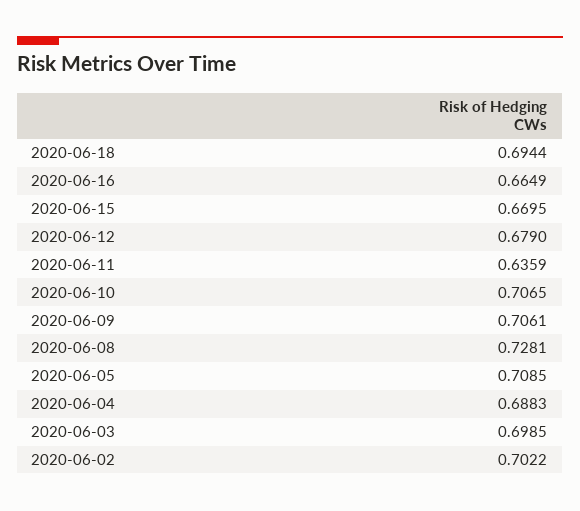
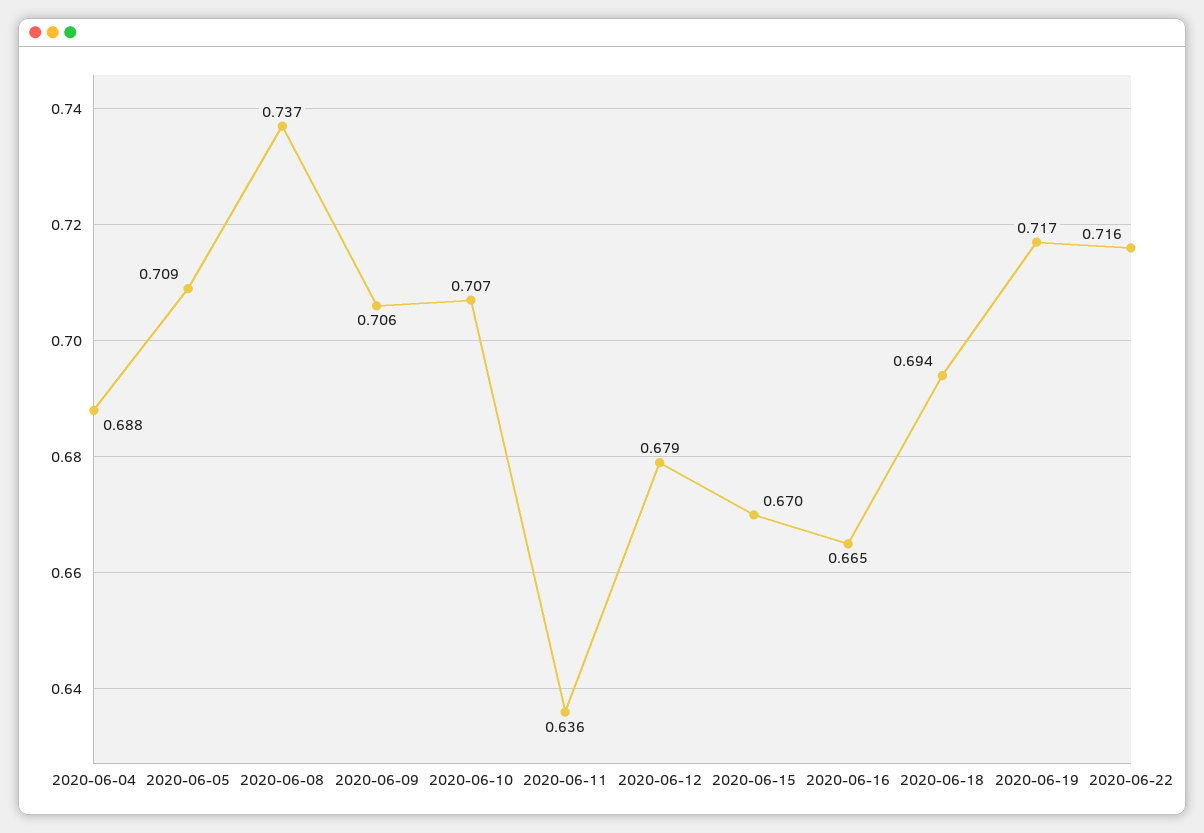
2020-06-08: 0.7281 -> 0.737
2020-06-03: 0.6985 -> none
2020-06-02: 0.7022 -> none
2020-06-19: none -> 0.717
2020-06-22: none -> 0.716

